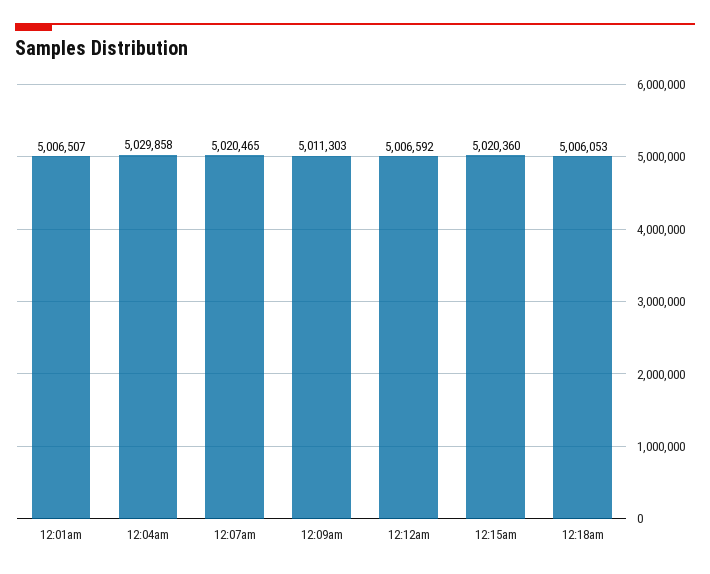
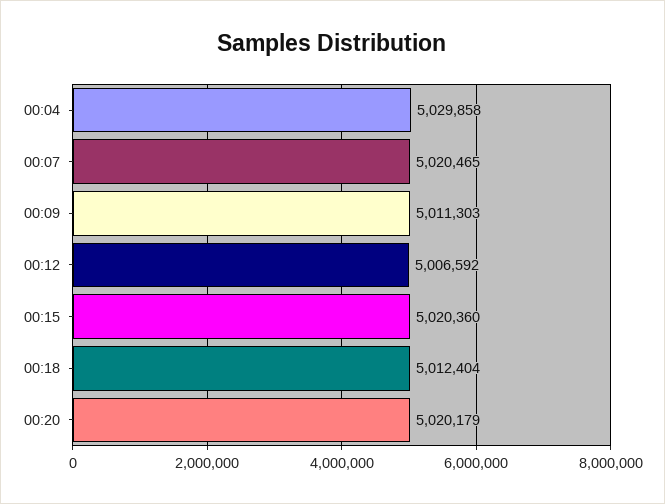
12:01am: 5006507 -> none
12:18am: 5006053 -> 5012404
00:20: none -> 5020179

